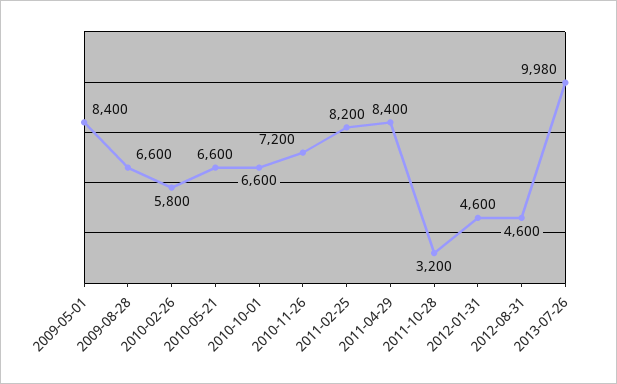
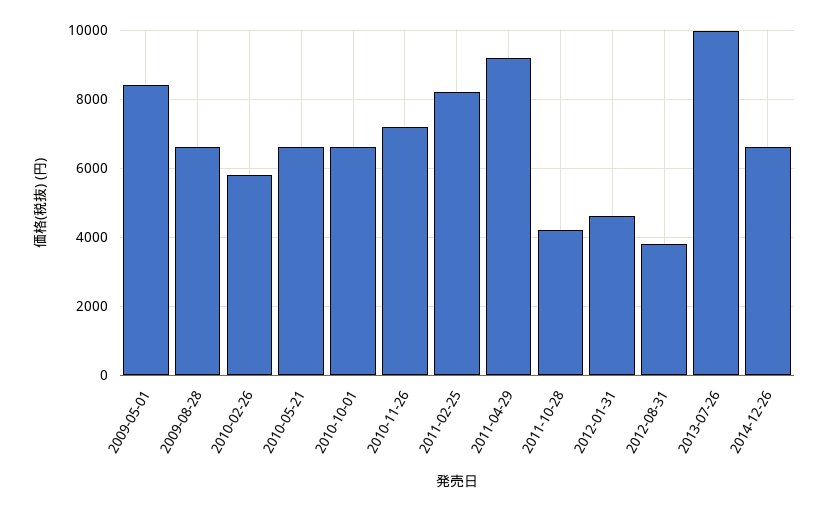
2011-04-29: 8400 -> 9200
2011-10-28: 3200 -> 4200
2012-08-31: 4600 -> 3800
2014-12-26: none -> 6600

